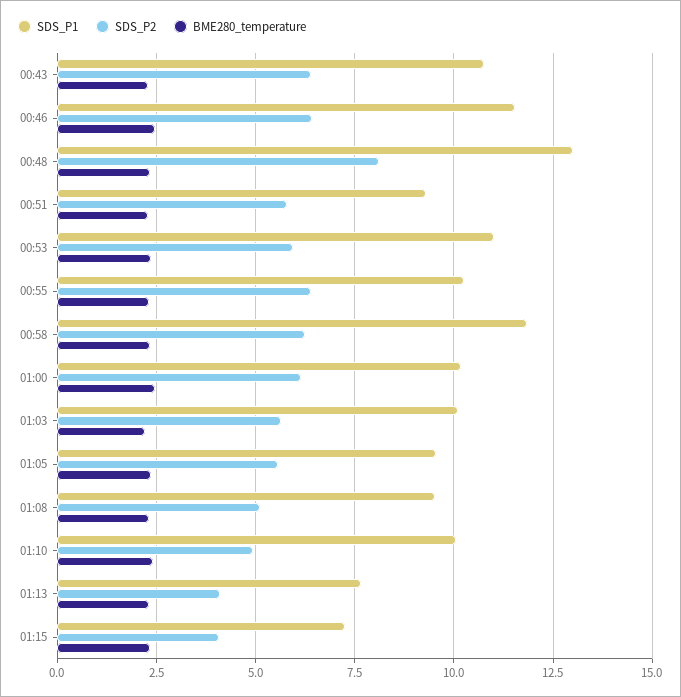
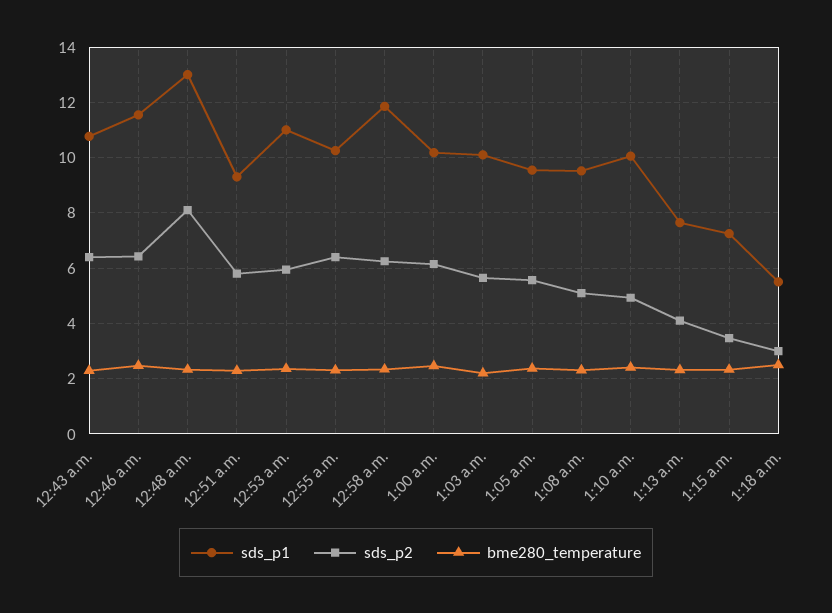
SDS_P2, 01:15: 4 -> 3.5
SDS_P1, 1:18 a.m.: none -> 5.5
SDS_P2, 1:18 a.m.: none -> 3
BME280_temperature, 1:18 a.m.: none -> 2.5

